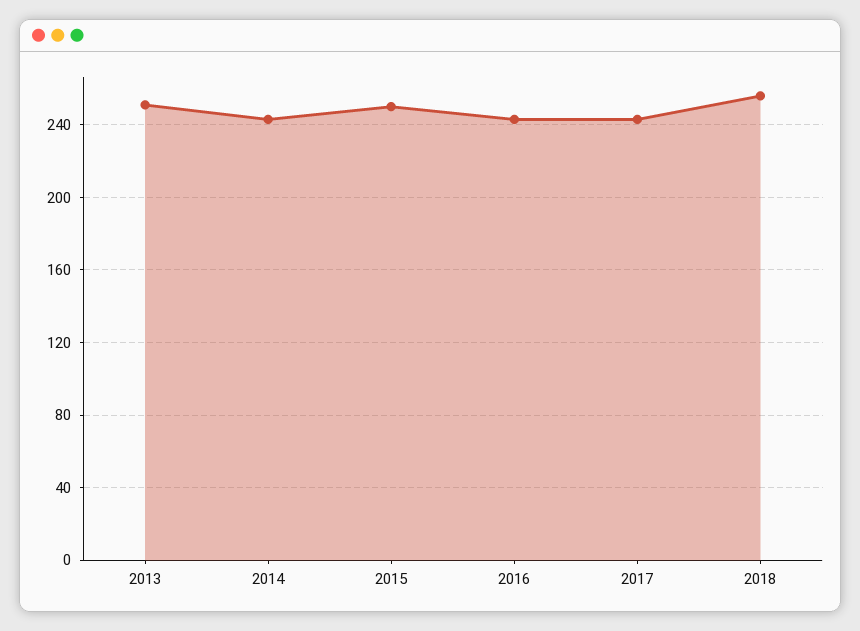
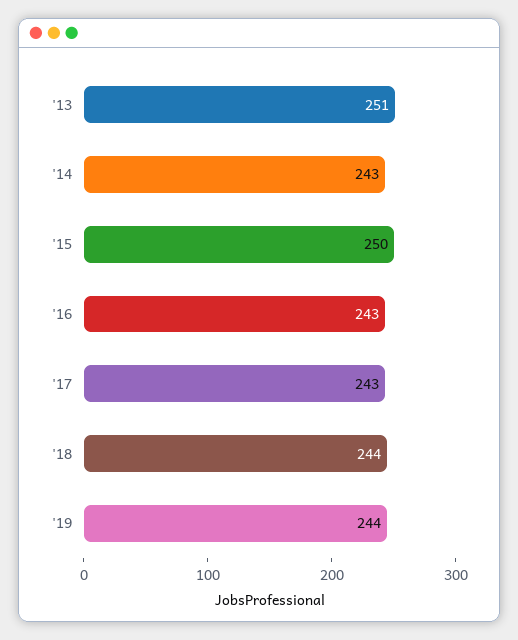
2018: 255 -> 244
'19: none -> 244

